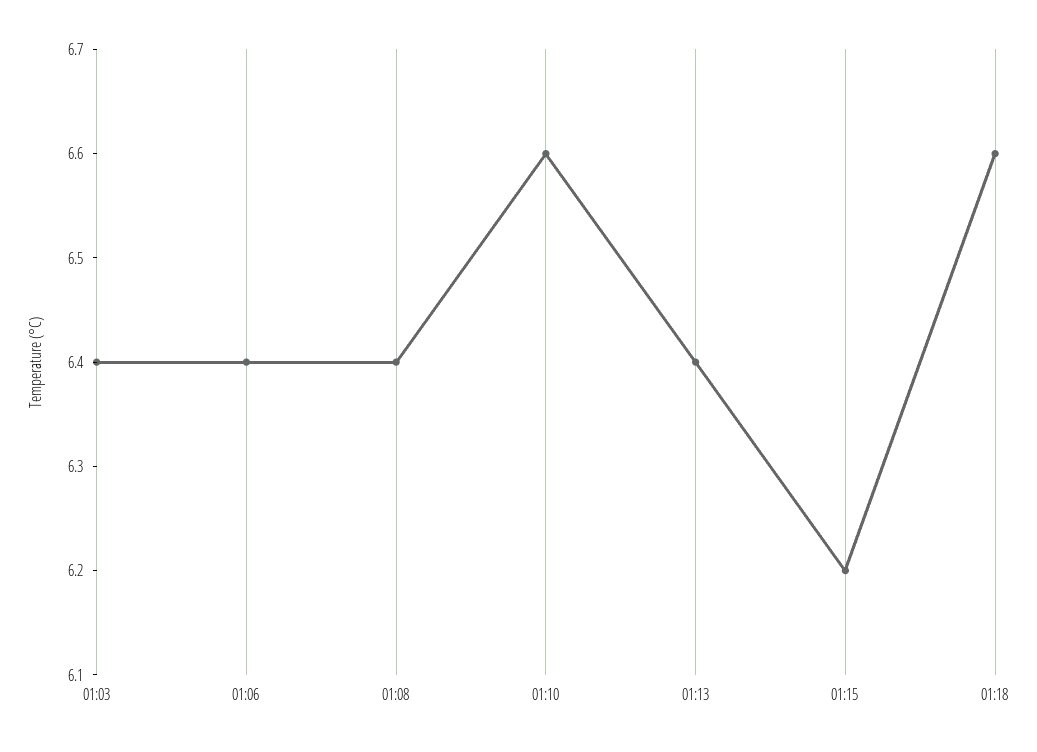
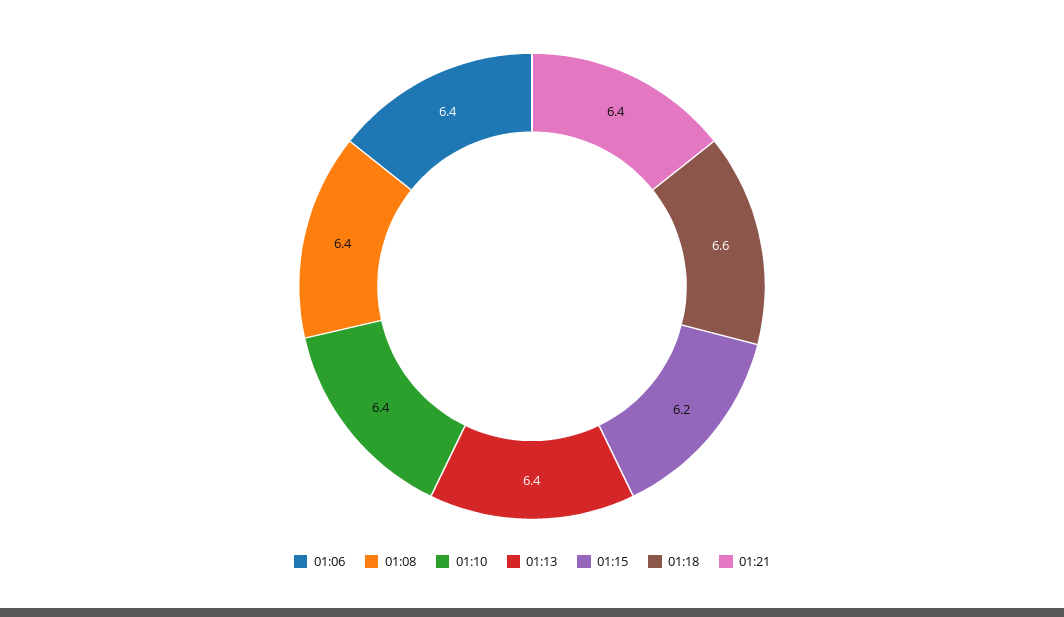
01:03: 6.4 -> none
01:10: 6.6 -> 6.4
01:21: none -> 6.4

